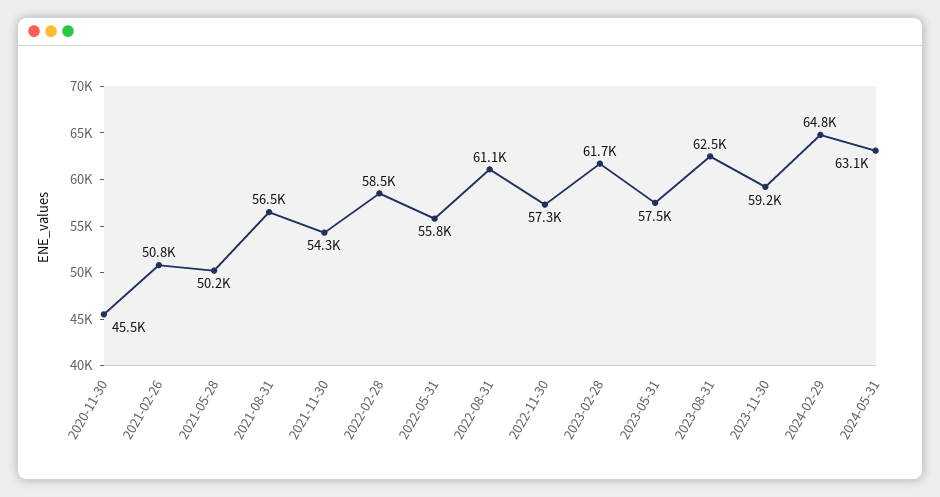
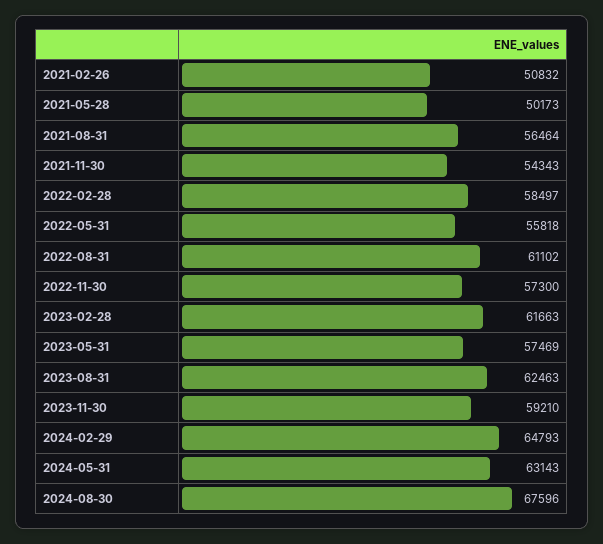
2020-11-30: 45500 -> none
2024-08-30: none -> 67596

